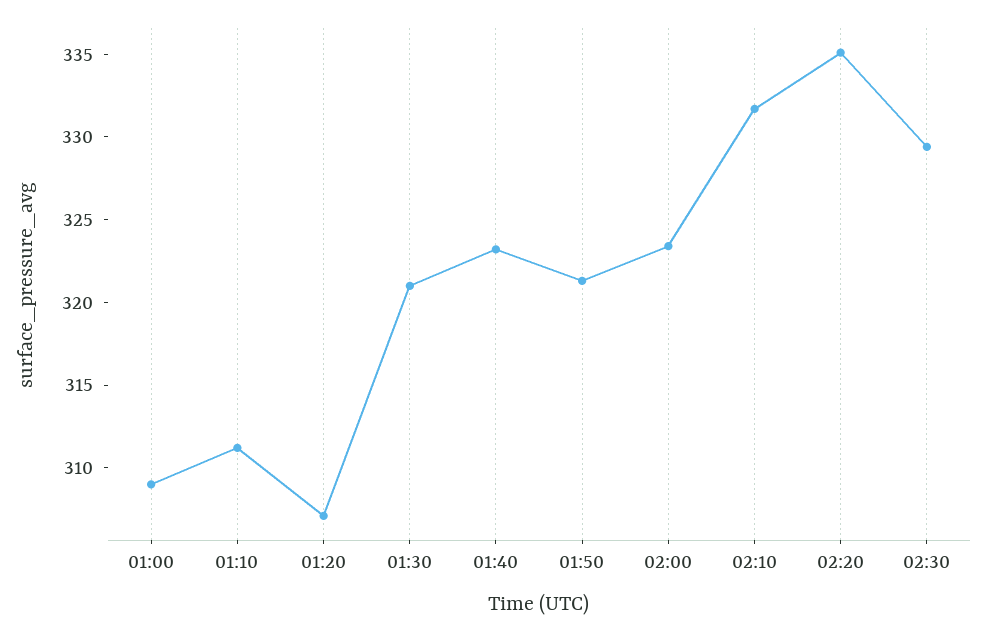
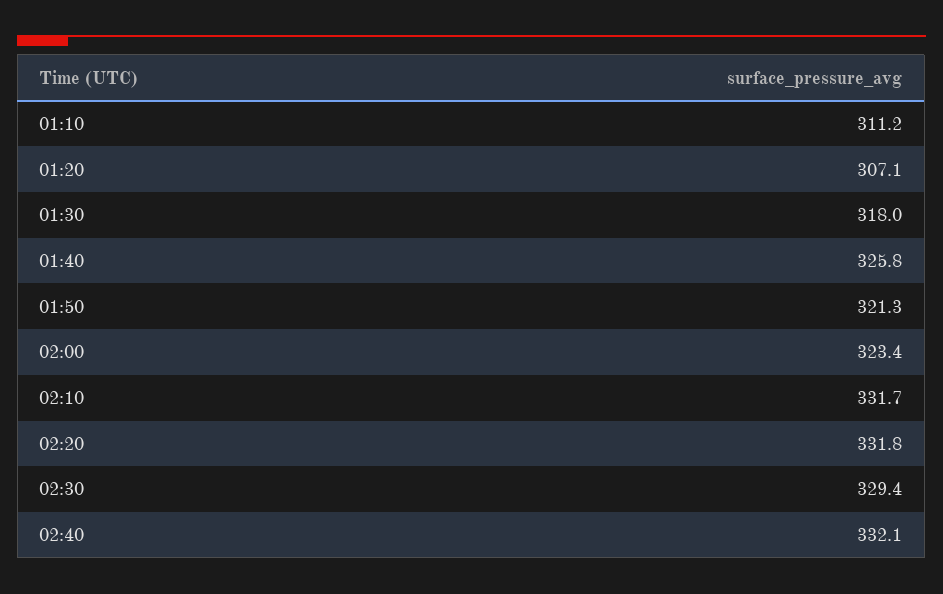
01:00: 309 -> none
01:30: 321 -> 318
01:40: 323 -> 325.8
02:20: 335 -> 331.8
02:40: none -> 332.1

